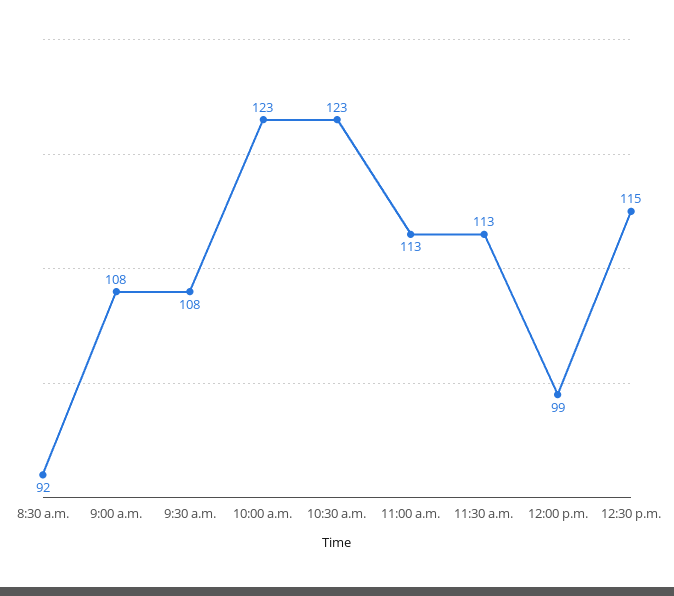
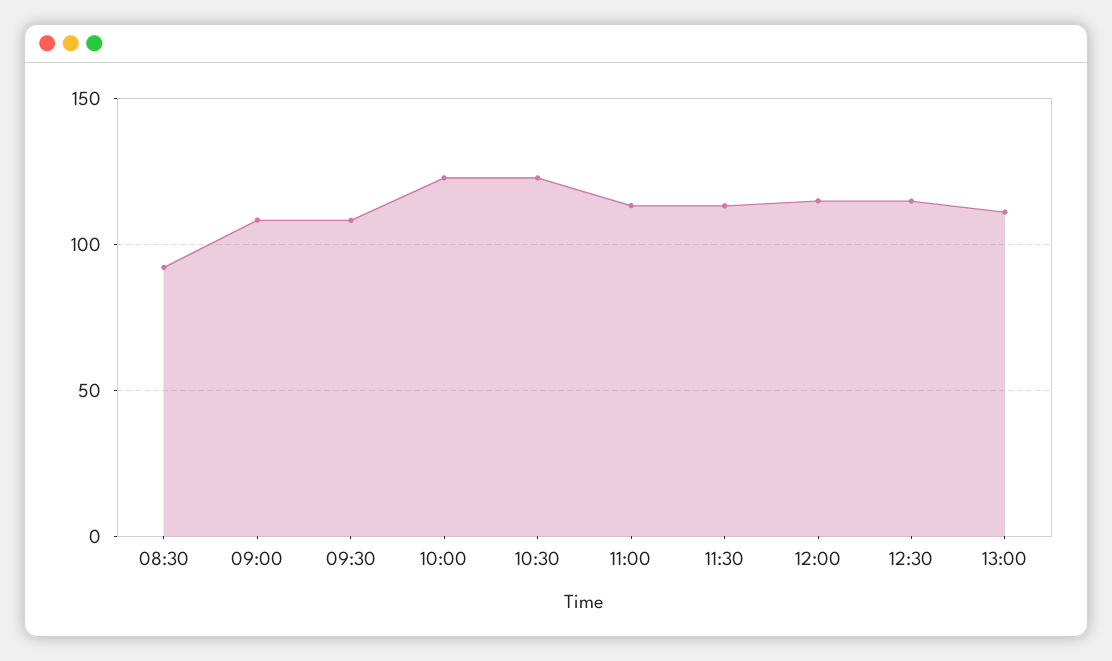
12:00 p.m.: 99 -> 115
13:00: none -> 110

